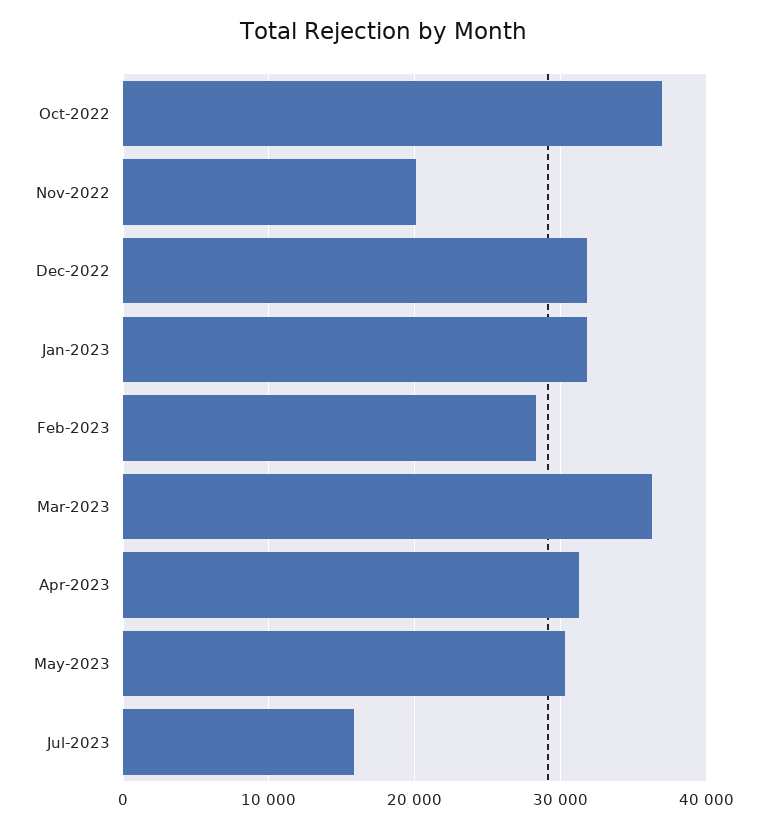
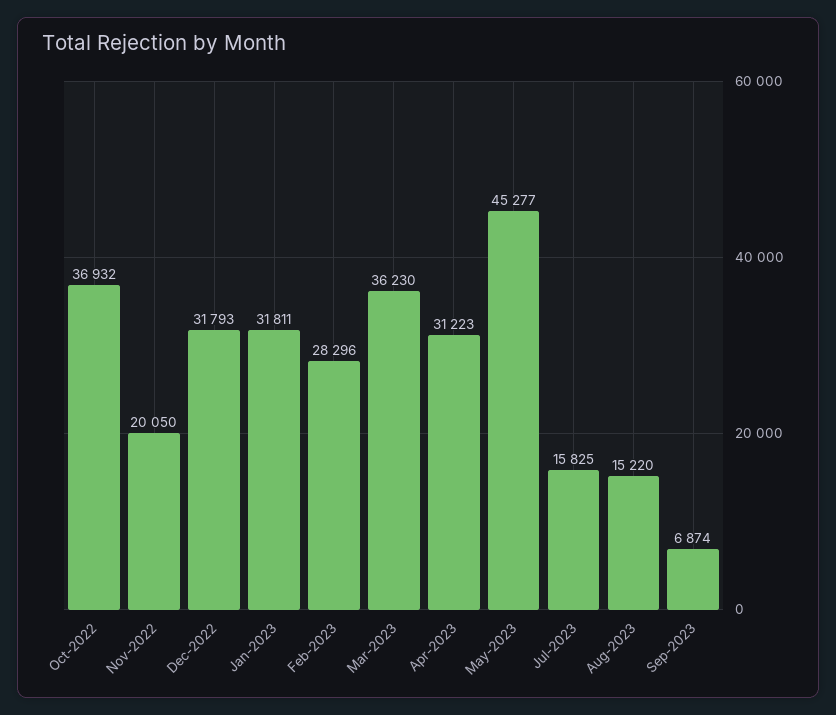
May-2023: 30000 -> 45277
Aug-2023: none -> 15220
Sep-2023: none -> 6874

